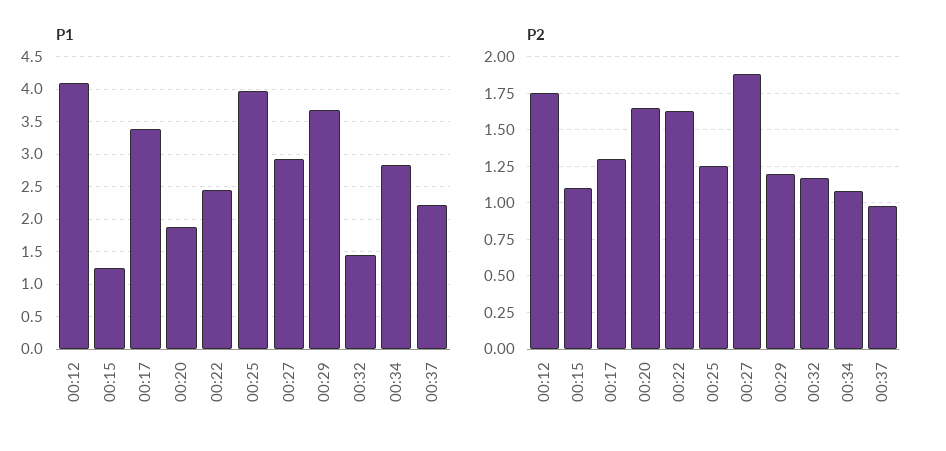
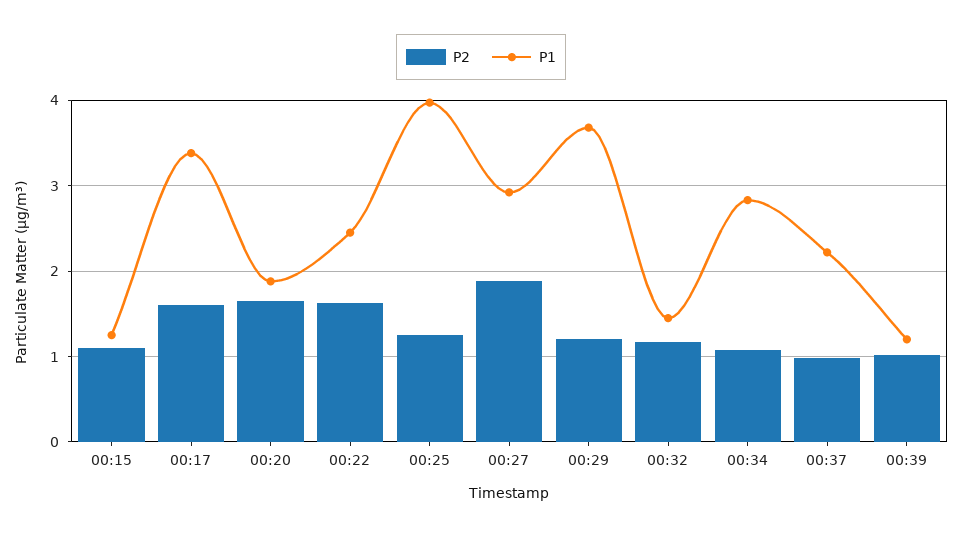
P1, 00:12: 4.1 -> none
P2, 00:12: 1.75 -> none
P2, 00:17: 1.3 -> 1.6
P2, 00:39: none -> 1
P1, 00:39: none -> 1.2

